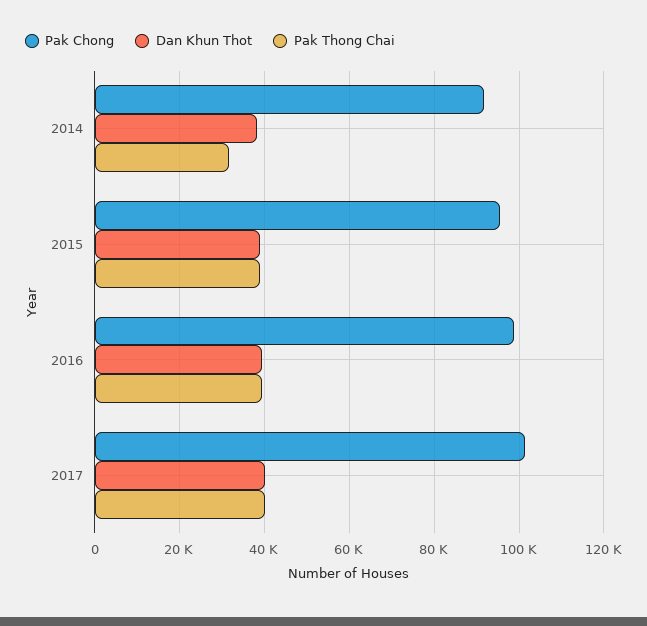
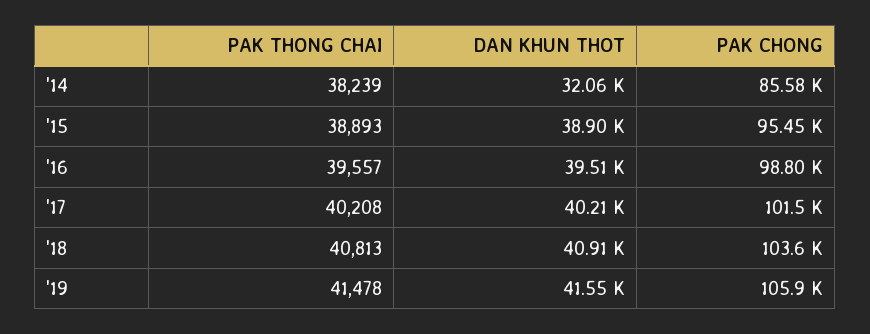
Pak Chong, 2014: 92000 -> 85580
Dan Khun Thot, 2014: 38000 -> 32060
Pak Thong Chai, 2014: 32000 -> 38239
Pak Thong Chai, '18: none -> 40813
Dan Khun Thot, '18: none -> 40910
Pak Chong, '18: none -> 103600
Pak Thong Chai, '19: none -> 41478
Dan Khun Thot, '19: none -> 41550
Pak Chong, '19: none -> 105900

